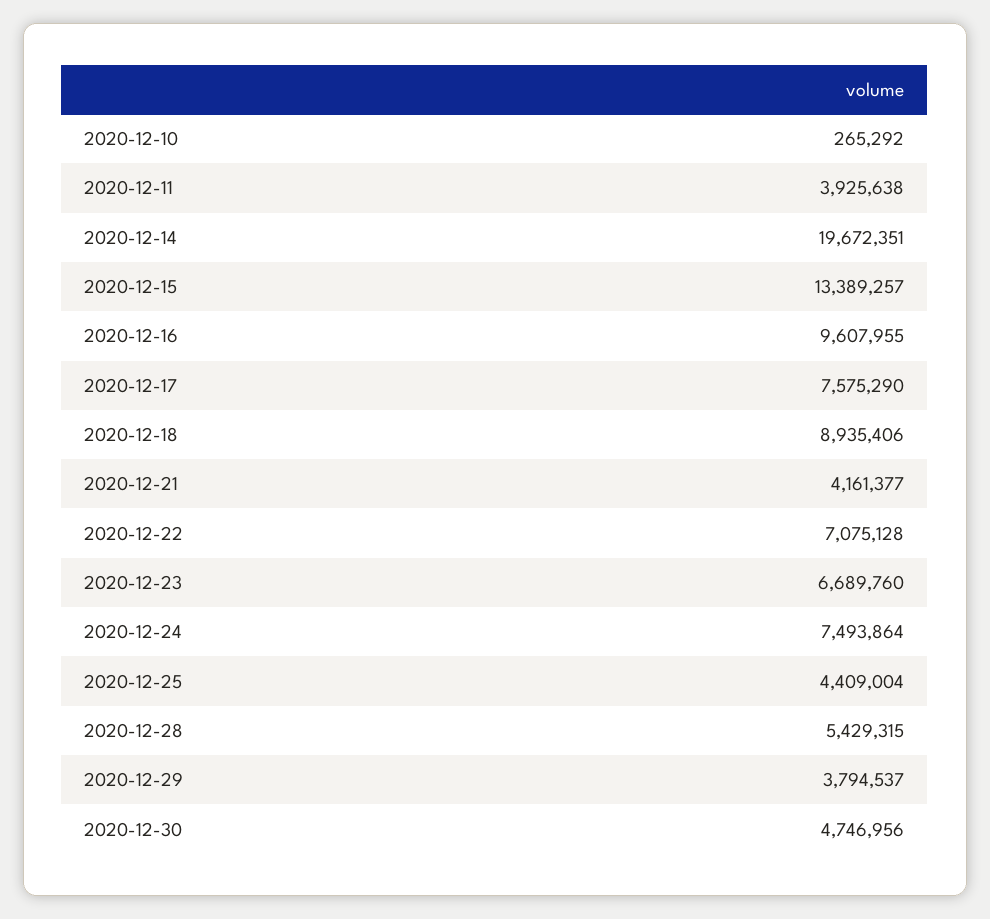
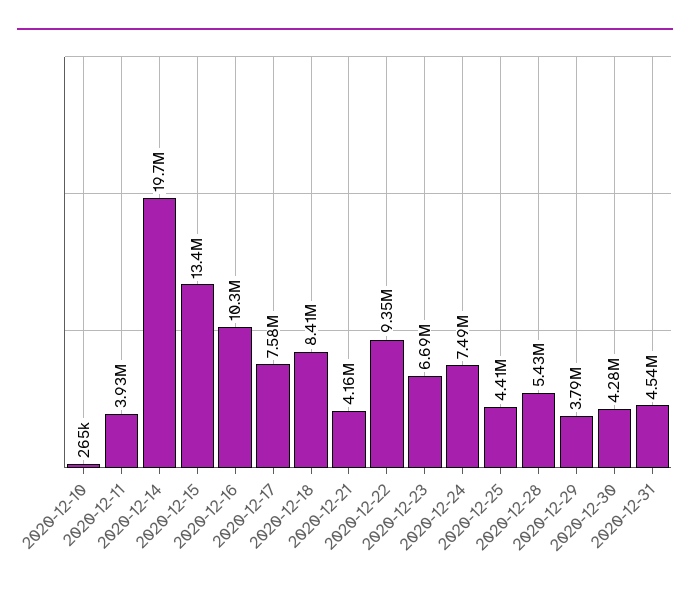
2020-12-16: 9607955 -> 10300000
2020-12-18: 8935406 -> 8410000
2020-12-22: 7075128 -> 9350000
2020-12-30: 4746956 -> 4280000
2020-12-31: none -> 4540000

